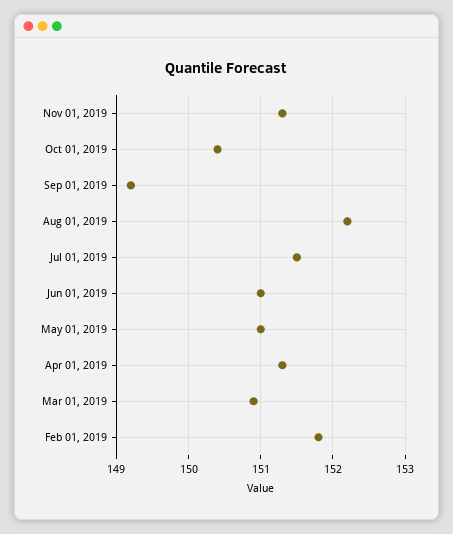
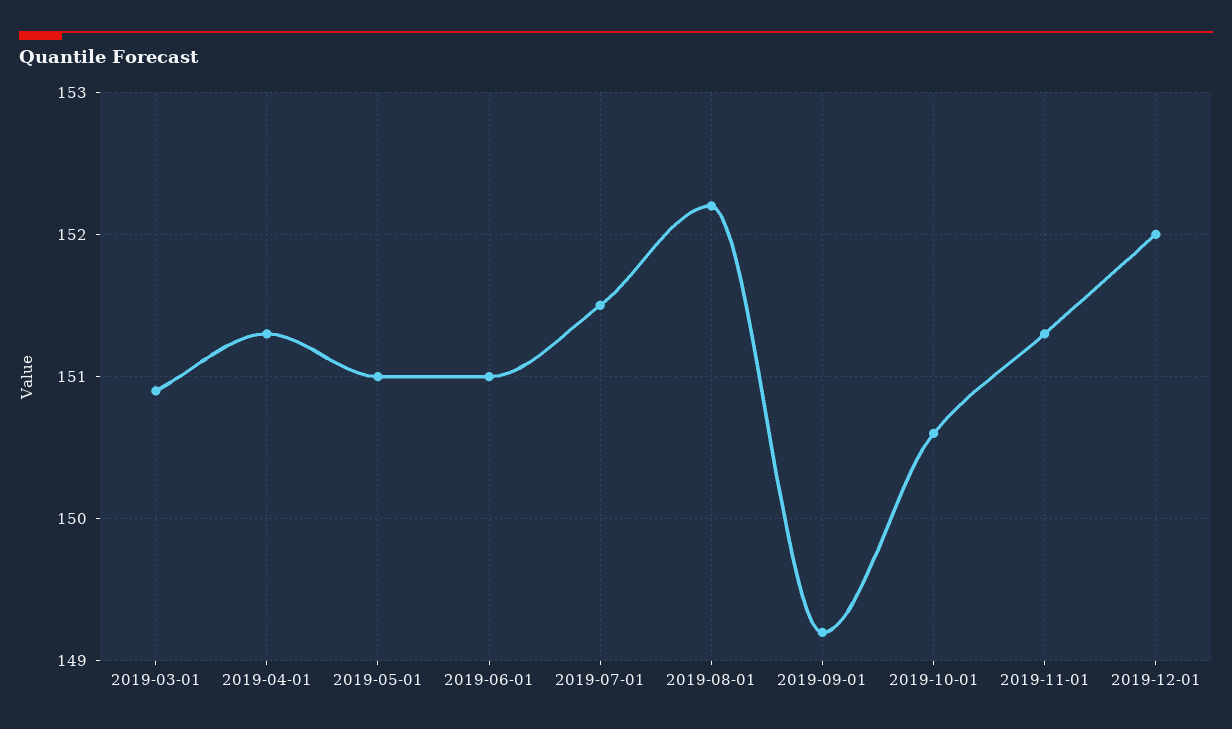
Oct 01, 2019: 150.4 -> 150.6
Feb 01, 2019: 151.8 -> none
2019-12-01: none -> 152

